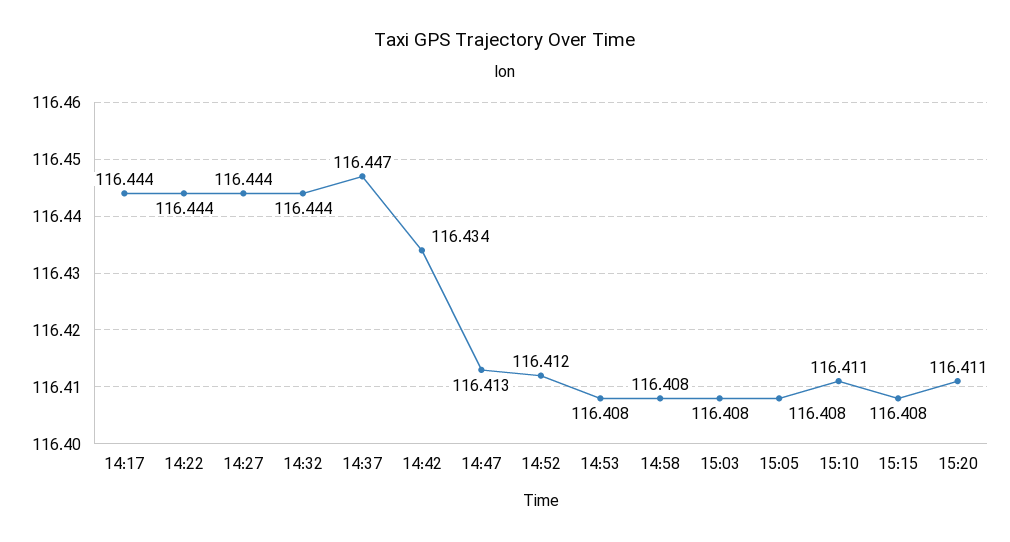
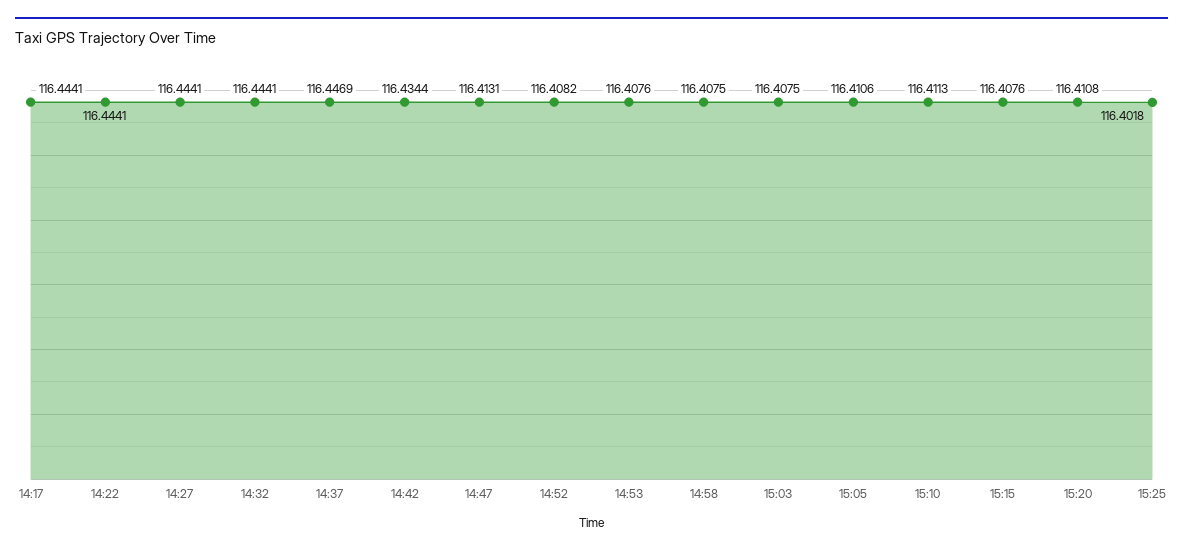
14:52: 116.412 -> 116.4082
15:05: 116.408 -> 116.4106
15:25: none -> 116.4018

